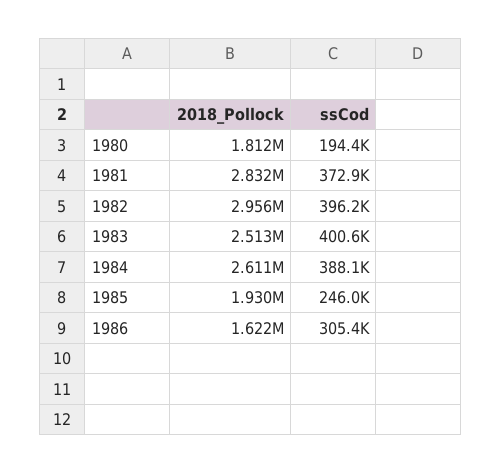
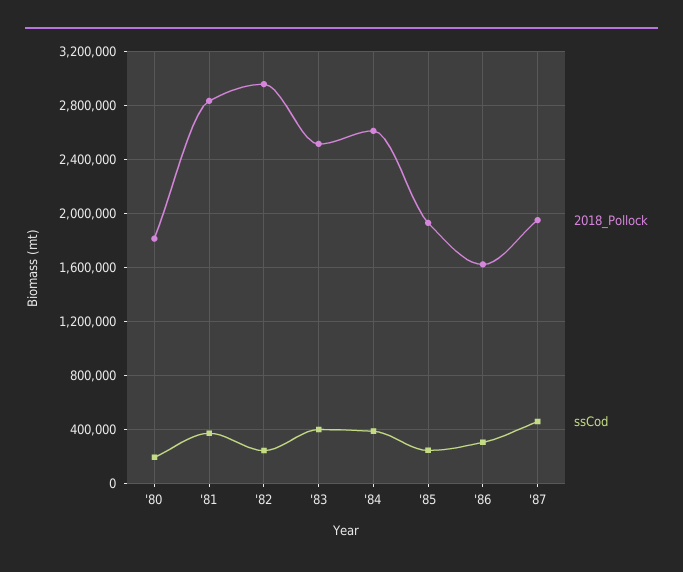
ssCod, 1982: 396200 -> 250000
2018_Pollock, '87: none -> 1950000
ssCod, '87: none -> 450000

